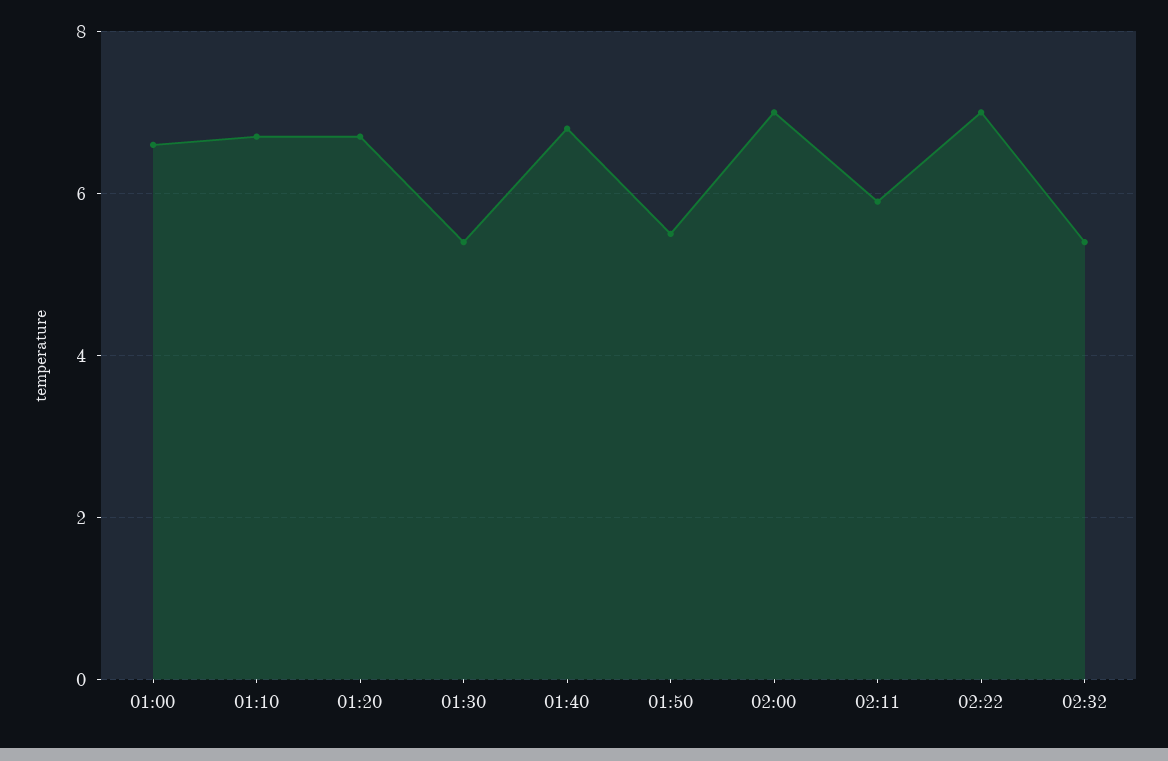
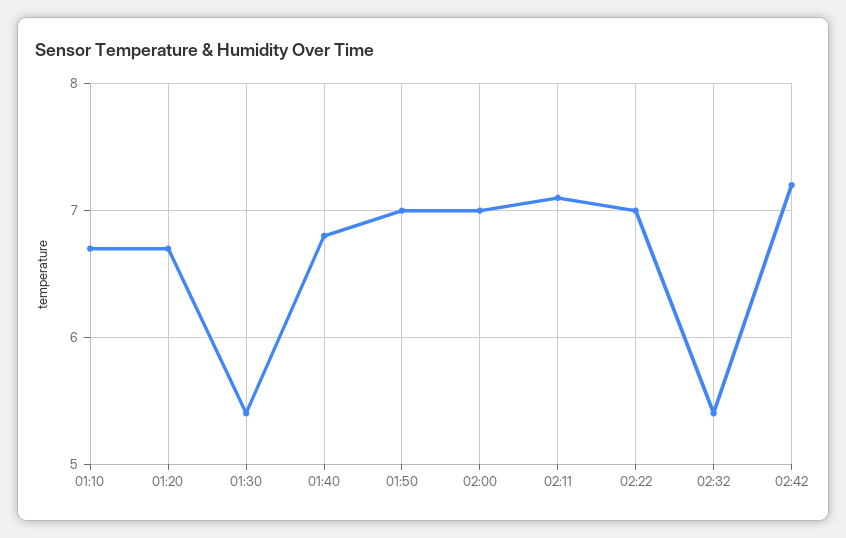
01:00: 6.5 -> none
01:50: 5.5 -> 7
02:11: 6 -> 7.1
02:42: none -> 7.2

